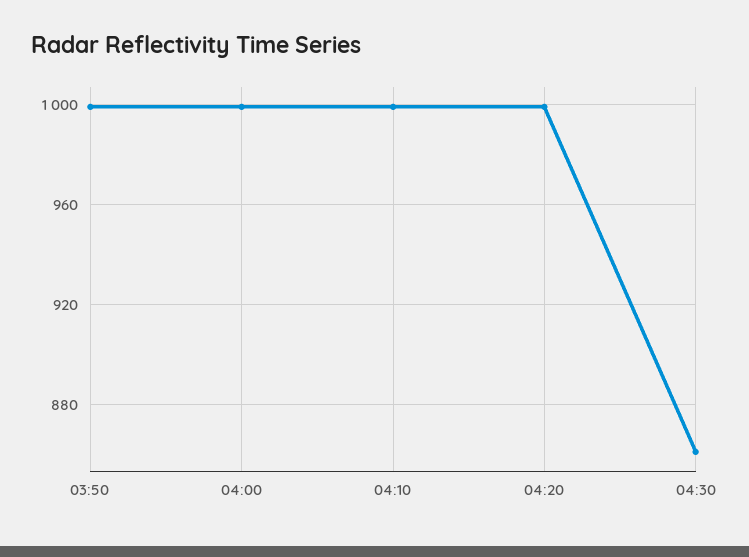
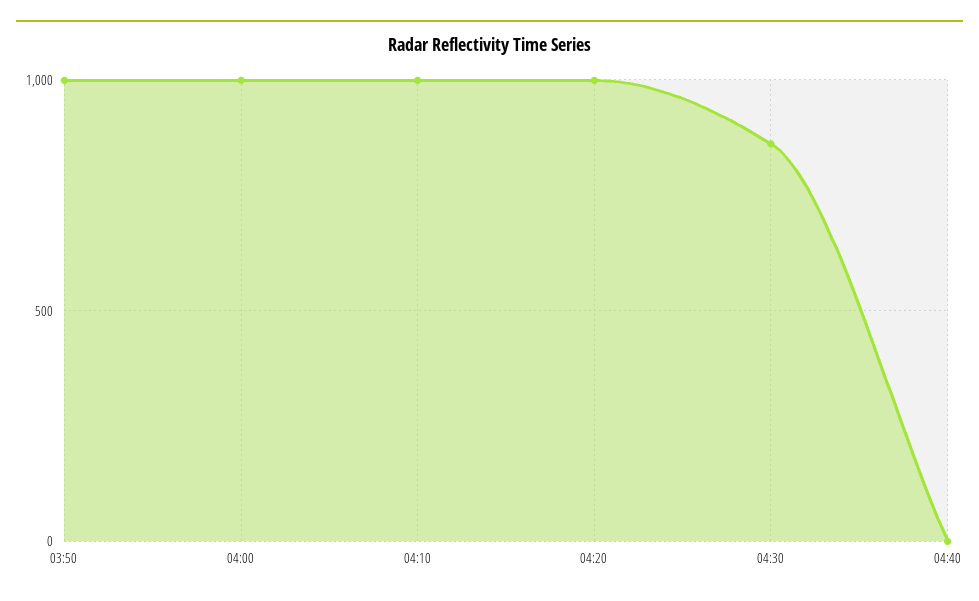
04:40: none -> 0

